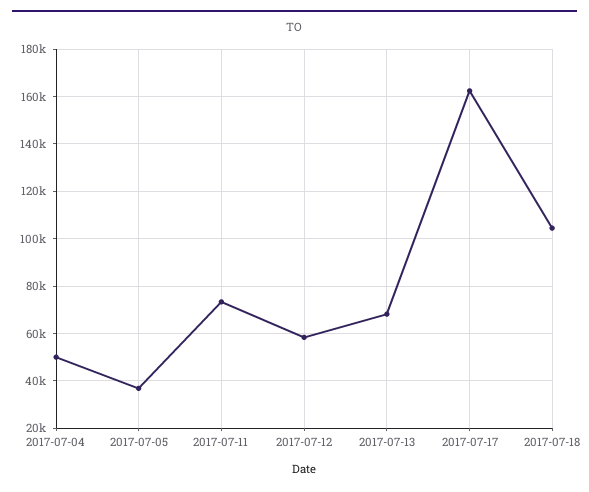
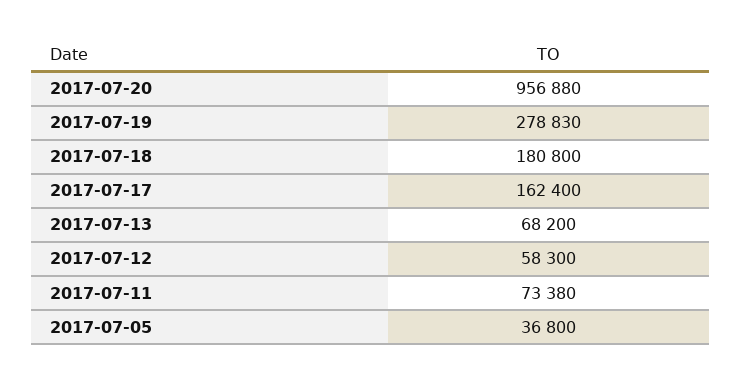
2017-07-04: 50000 -> none
2017-07-18: 105000 -> 180800
2017-07-20: none -> 956880
2017-07-19: none -> 278830

